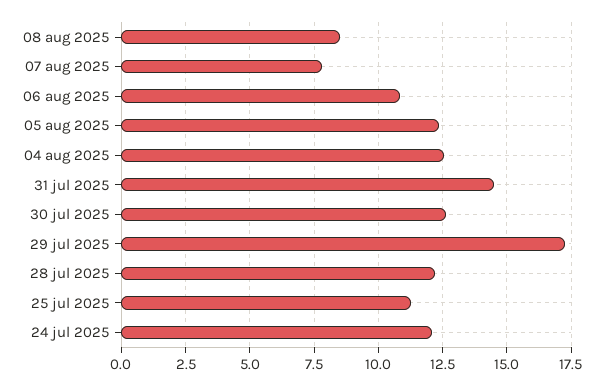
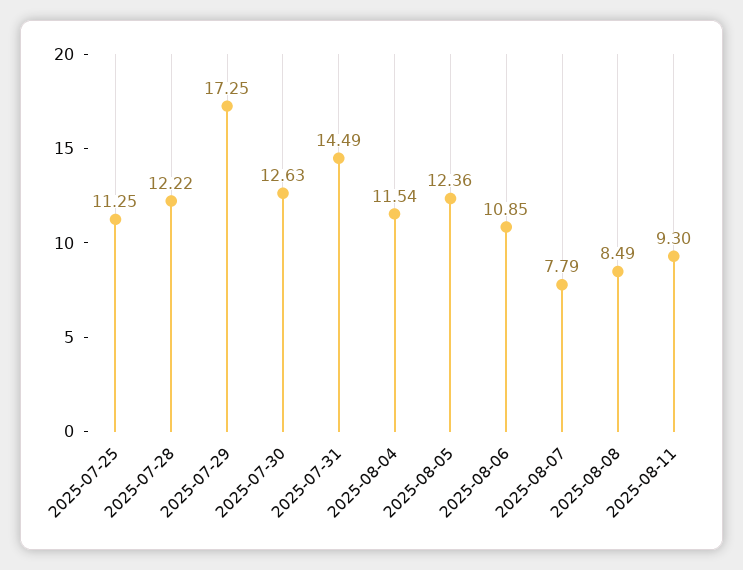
04 aug 2025: 12.5 -> 11.54
24 jul 2025: 12 -> none
2025-08-11: none -> 9.3

